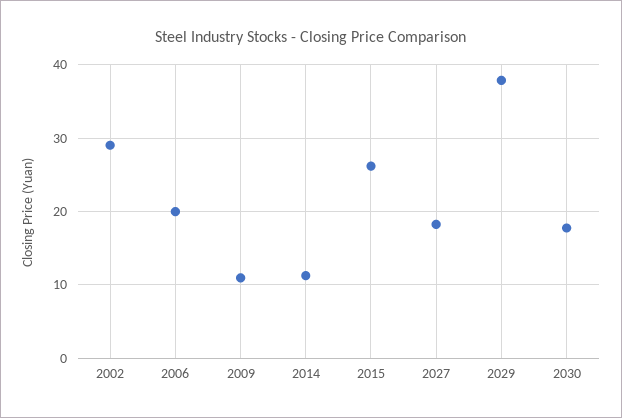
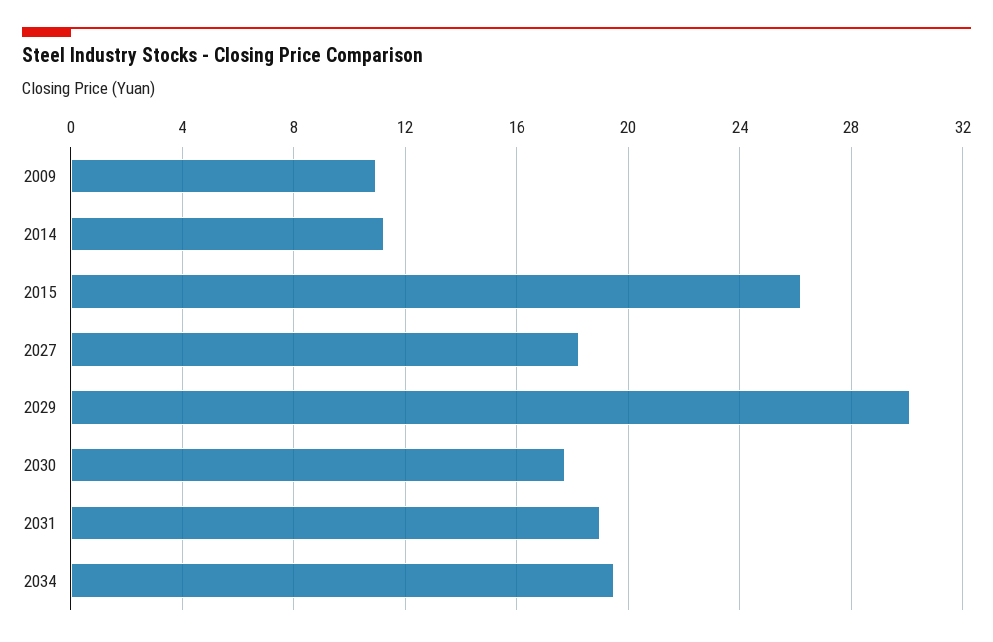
2002: 29 -> none
2006: 20 -> none
2029: 38 -> 30
2031: none -> 19
2034: none -> 19.5

